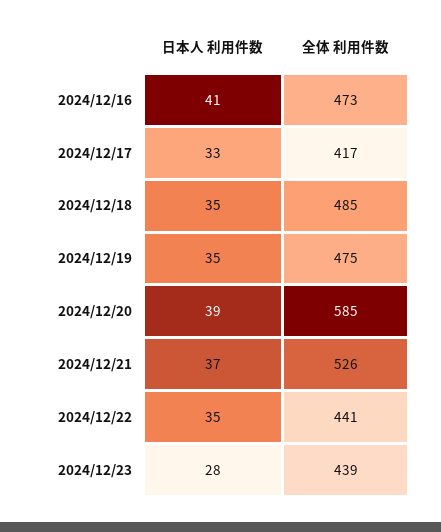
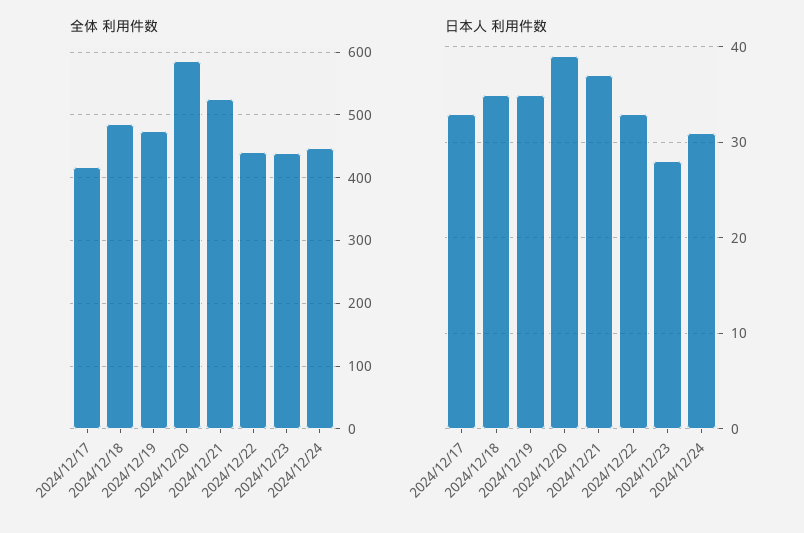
日本人 利用件数, 2024/12/16: 41 -> none
全体 利用件数, 2024/12/16: 473 -> none
日本人 利用件数, 2024/12/22: 35 -> 33
全体 利用件数, 2024/12/24: none -> 450
日本人 利用件数, 2024/12/24: none -> 31

